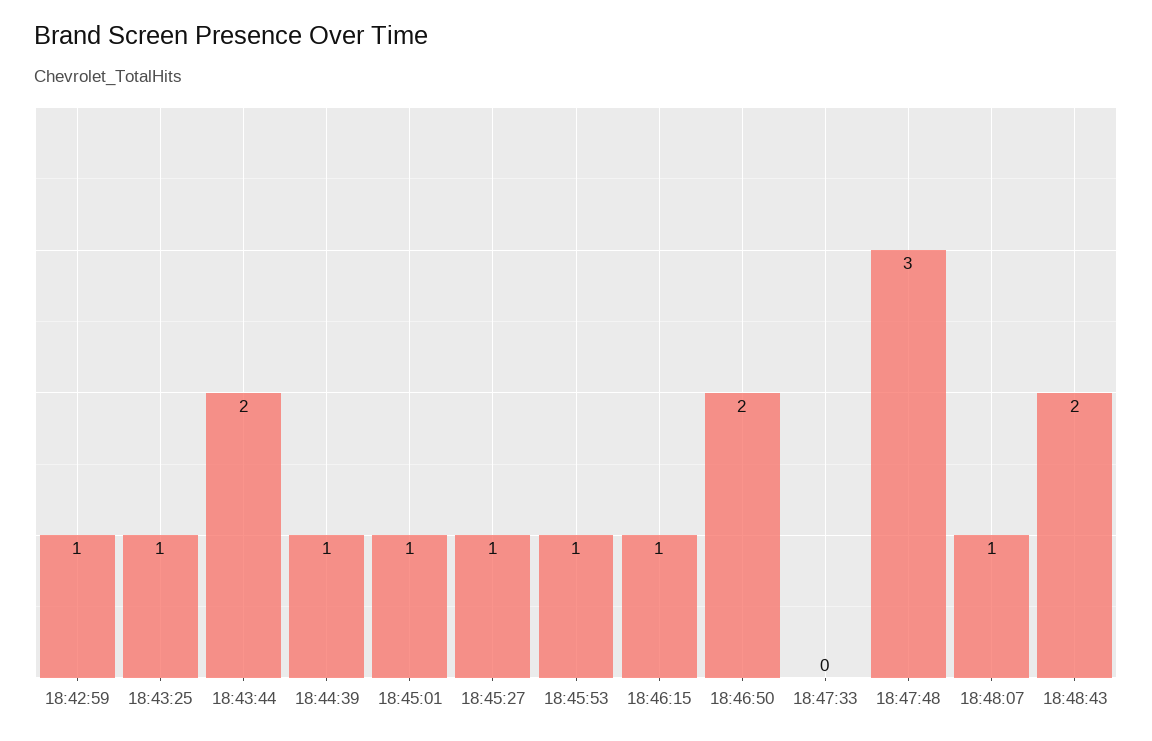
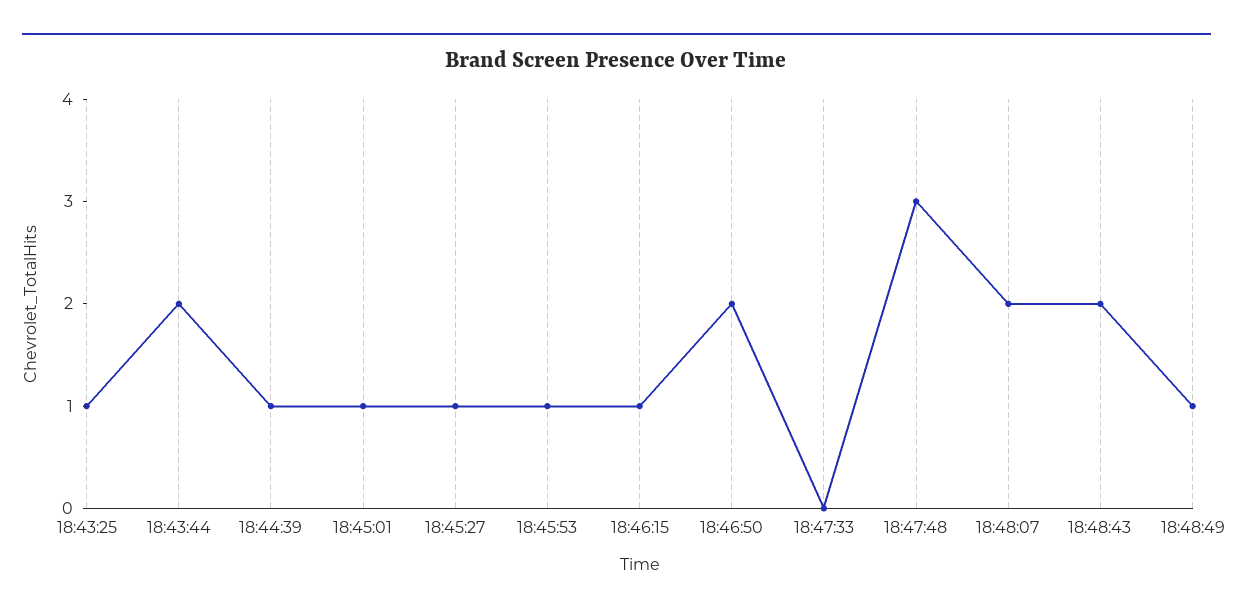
18:42:59: 1 -> none
18:48:07: 1 -> 2
18:48:49: none -> 1

